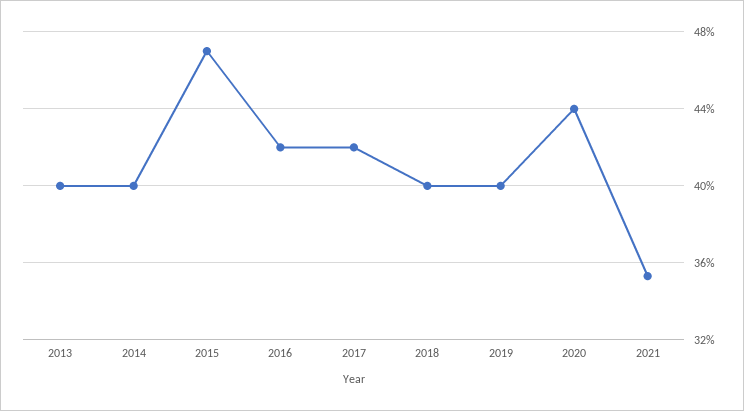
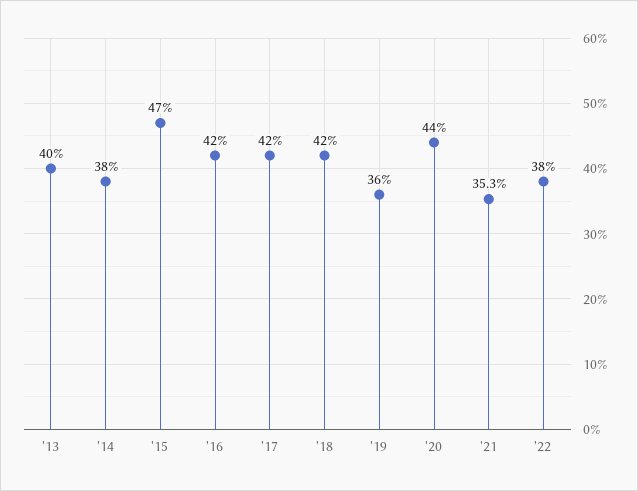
2014: 40 -> 38
2018: 40 -> 42
2019: 40 -> 36
'22: none -> 38

